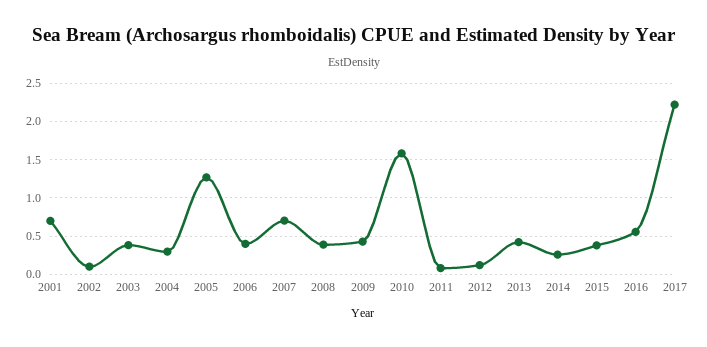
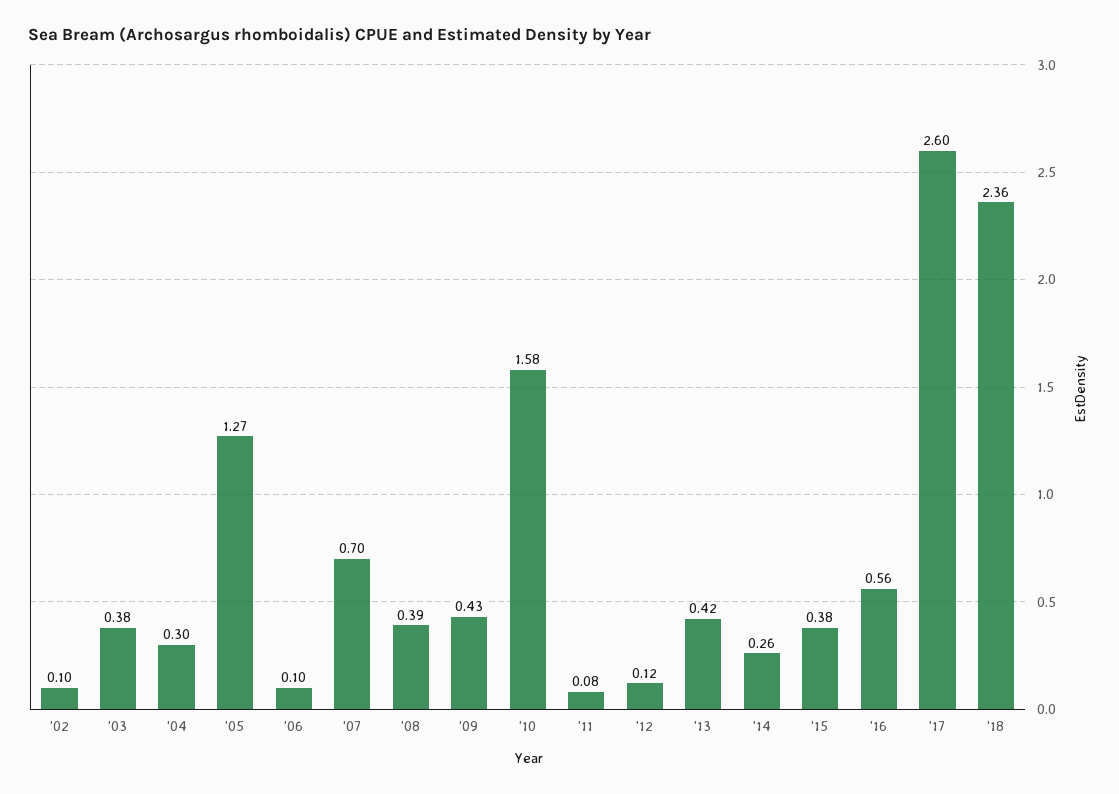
2001: 0.7 -> none
2006: 0.4 -> 0.1
2017: 2.2 -> 2.6
'18: none -> 2.36

